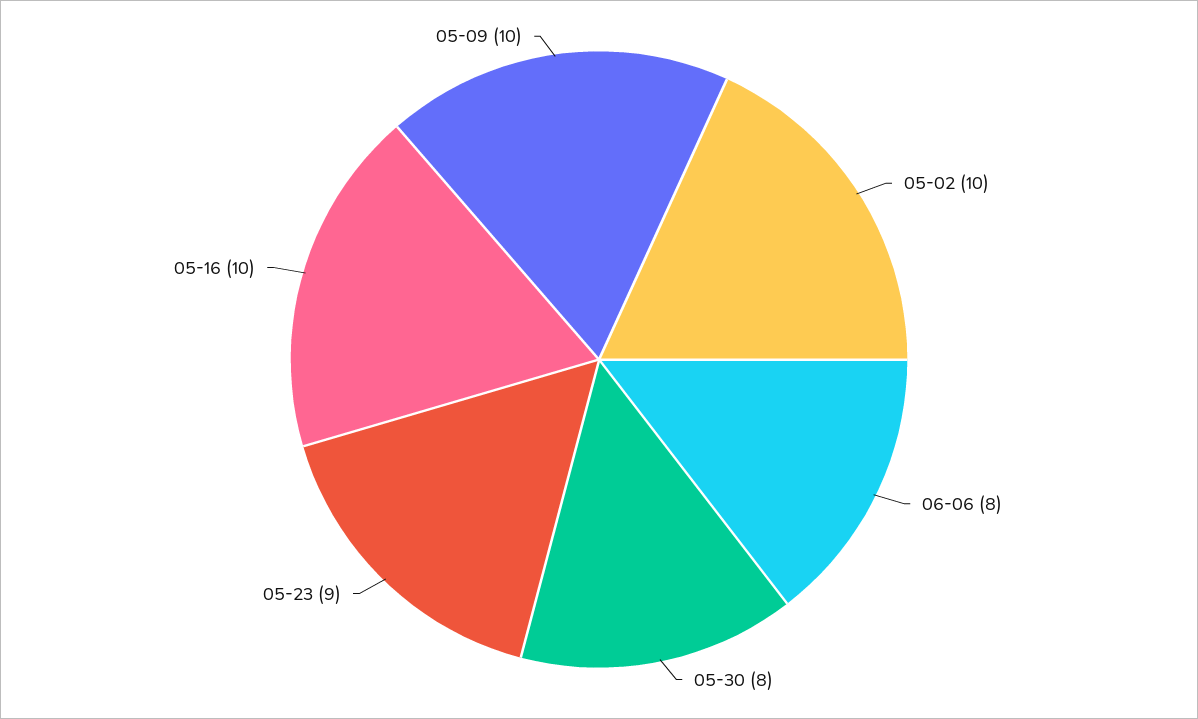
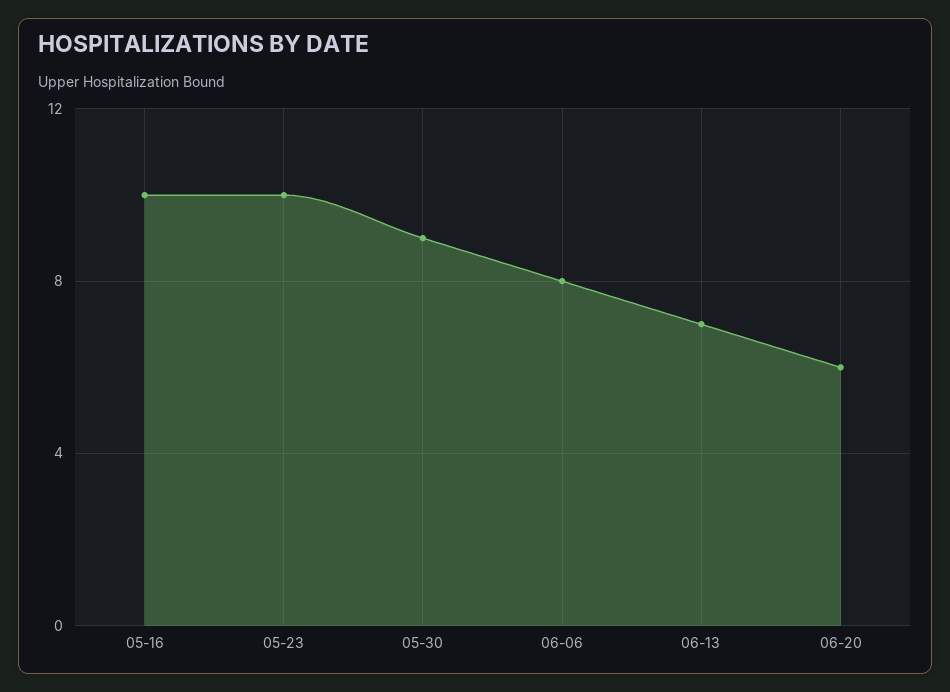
05-02: 10 -> none
05-30: 8 -> 9
05-23: 9 -> 10
05-09: 10 -> none
06-13: none -> 7
06-20: none -> 6

